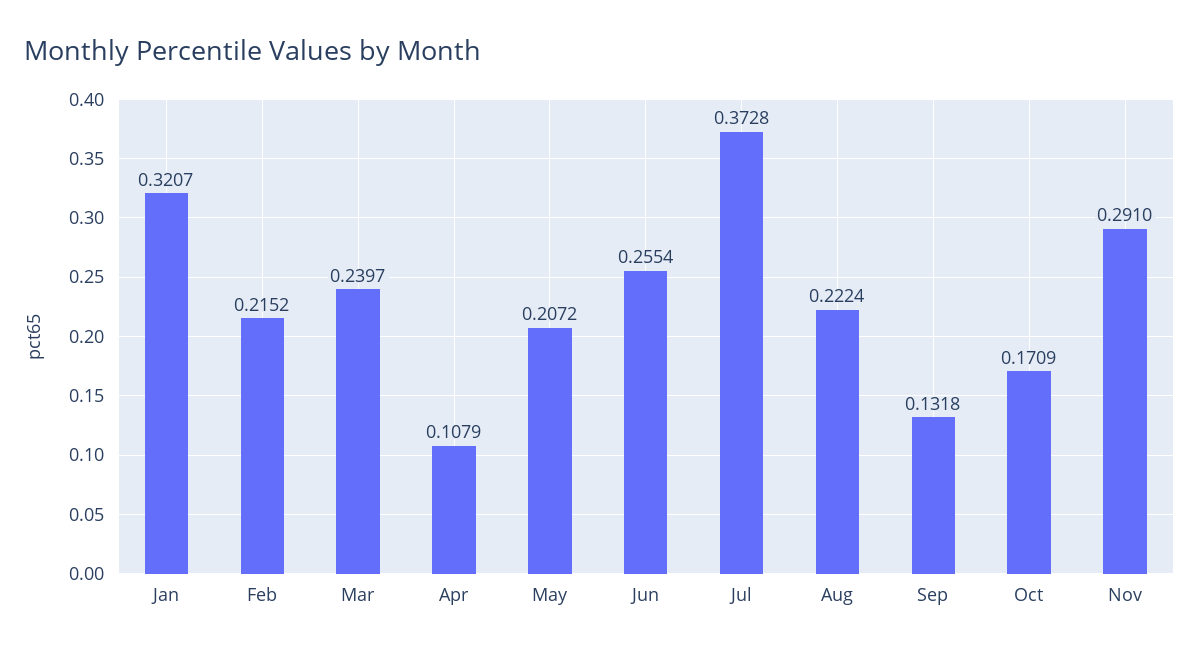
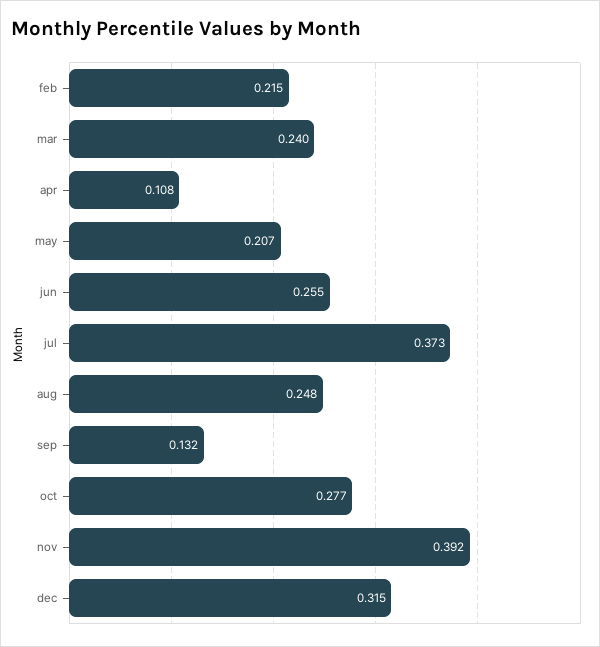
Jan: 0.3207 -> none
Aug: 0.2224 -> 0.248
Oct: 0.1709 -> 0.277
Nov: 0.291 -> 0.392
dec: none -> 0.315

